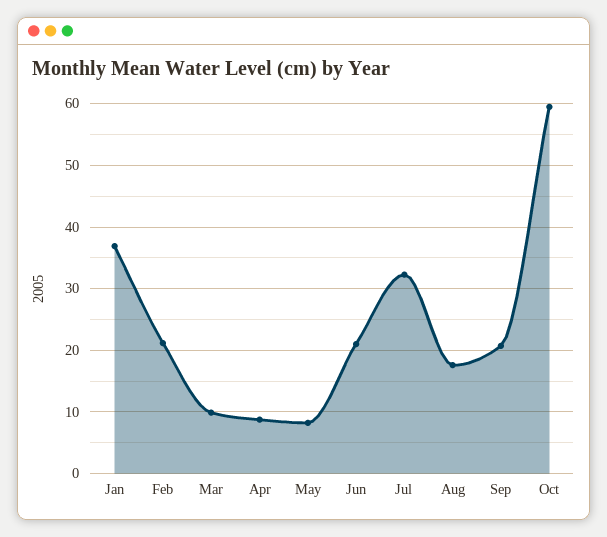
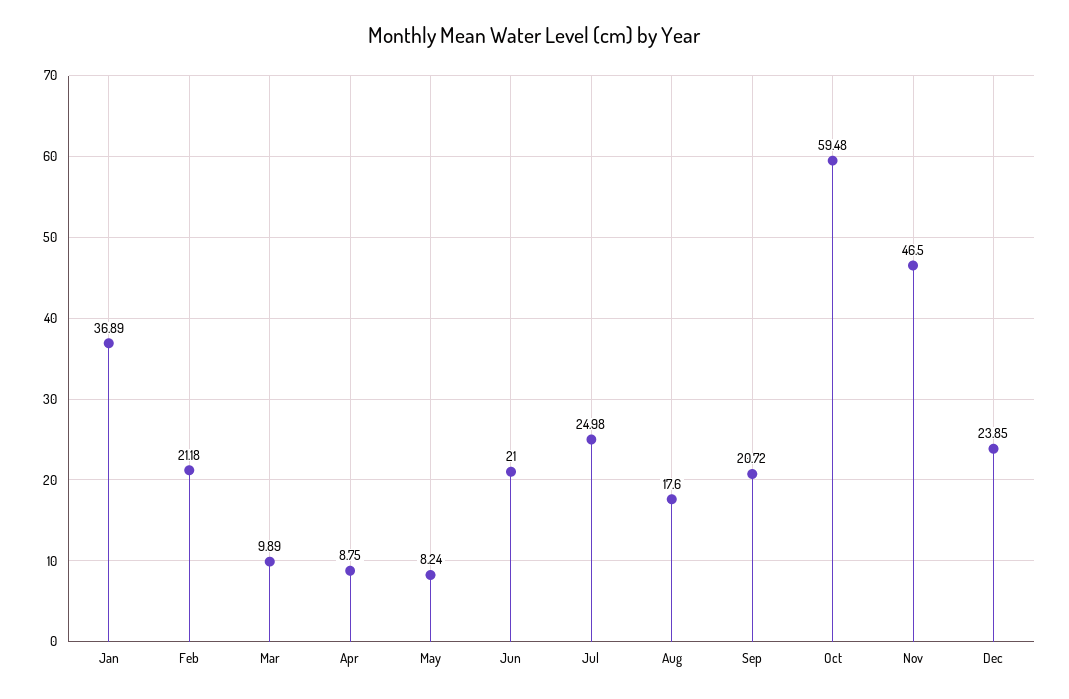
Jul: 32 -> 24.98
Nov: none -> 46.5
Dec: none -> 23.85

